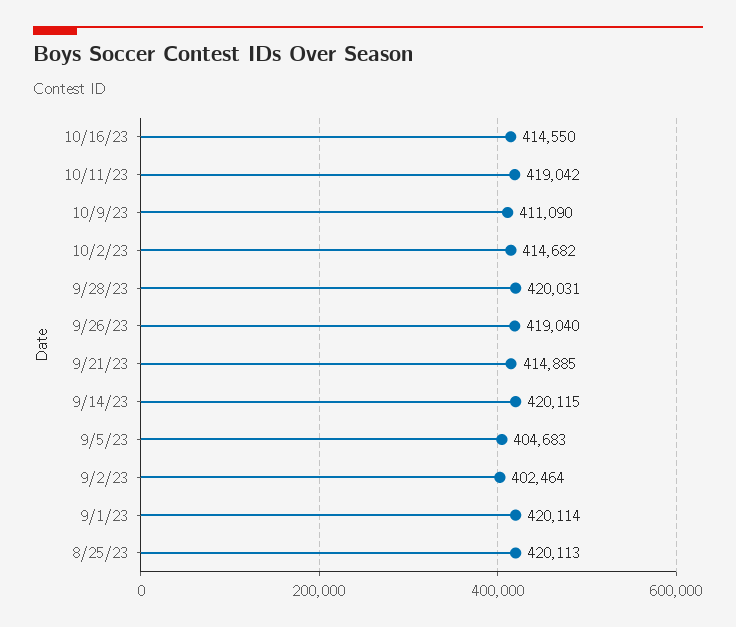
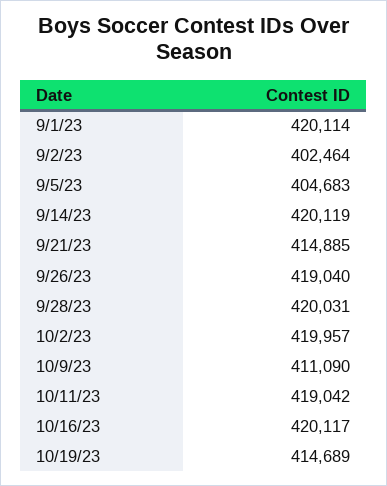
10/16/23: 414550 -> 420117
10/2/23: 414682 -> 419957
9/14/23: 420115 -> 420119
8/25/23: 420113 -> none
10/19/23: none -> 414689

